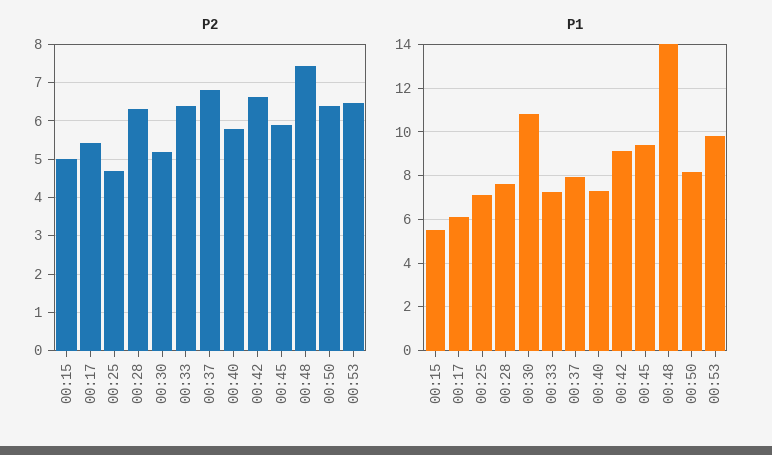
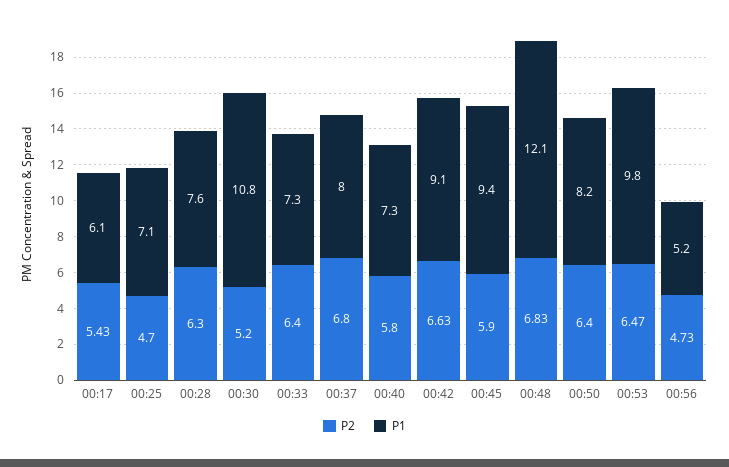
P2, 00:15: 5 -> none
P2, 00:48: 7.4 -> 6.83
P1, 00:15: 5.5 -> none
P1, 00:48: 14 -> 12.1
P2, 00:56: none -> 4.73
P1, 00:56: none -> 5.2

